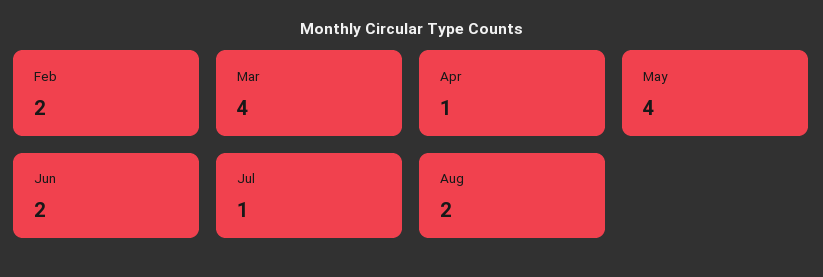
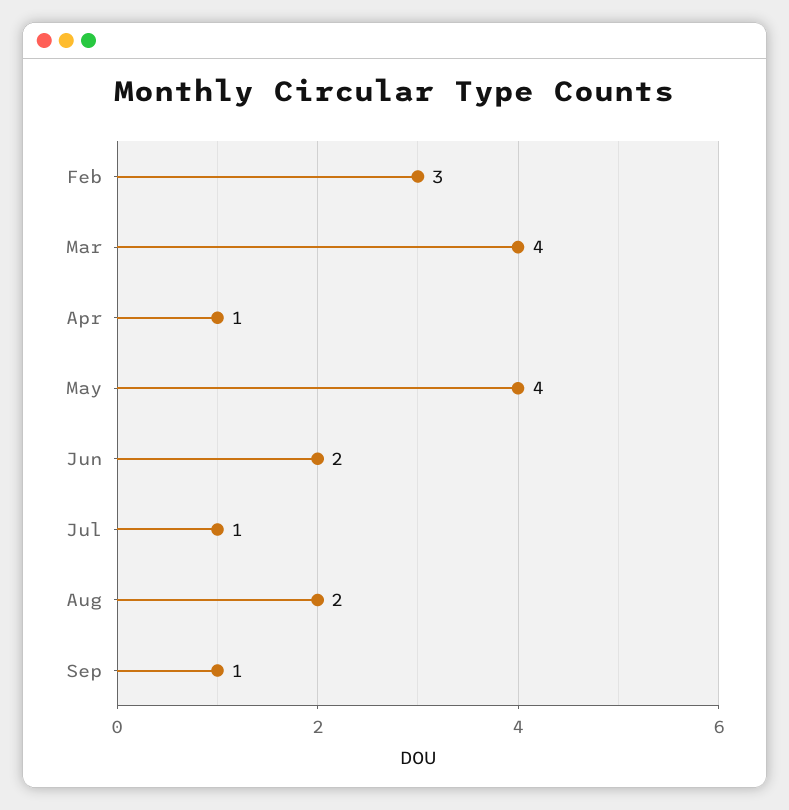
Feb: 2 -> 3
Sep: none -> 1

